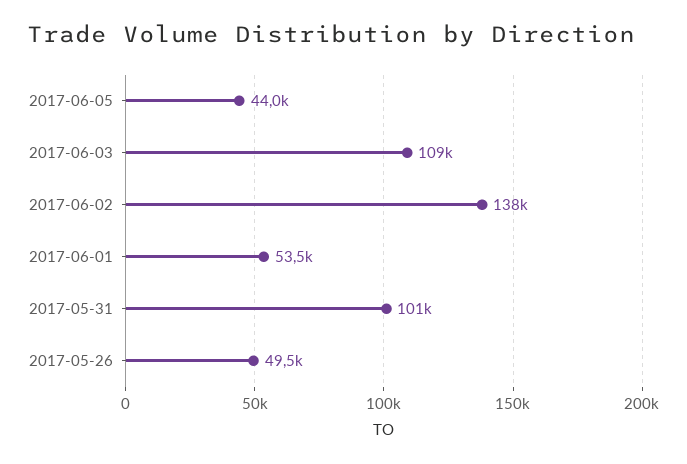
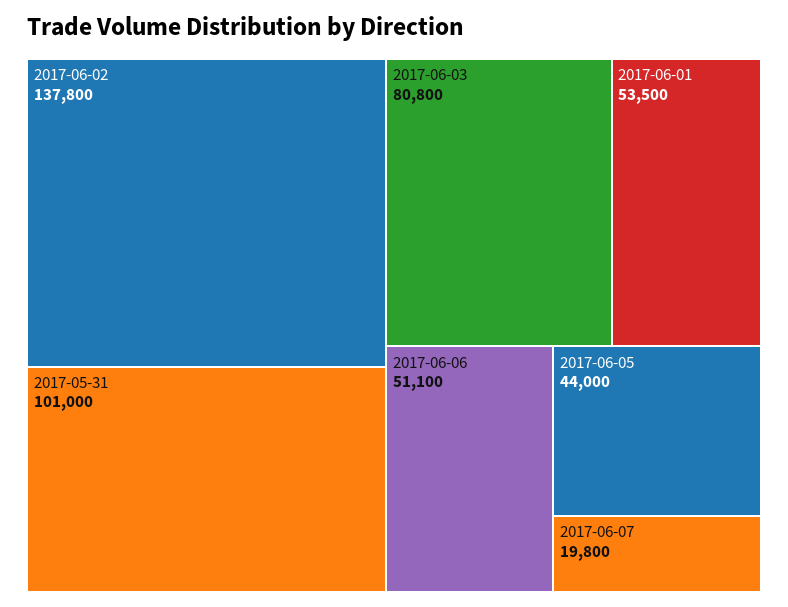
2017-06-03: 109000 -> 80800
2017-05-26: 49500 -> none
2017-06-06: none -> 51100
2017-06-07: none -> 19800

